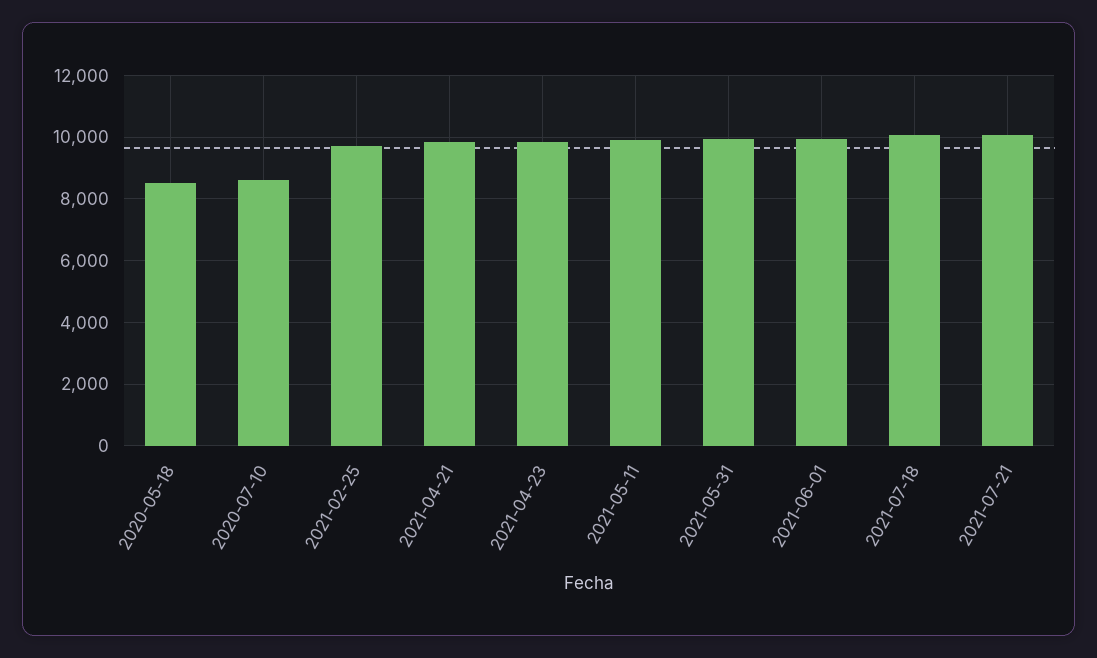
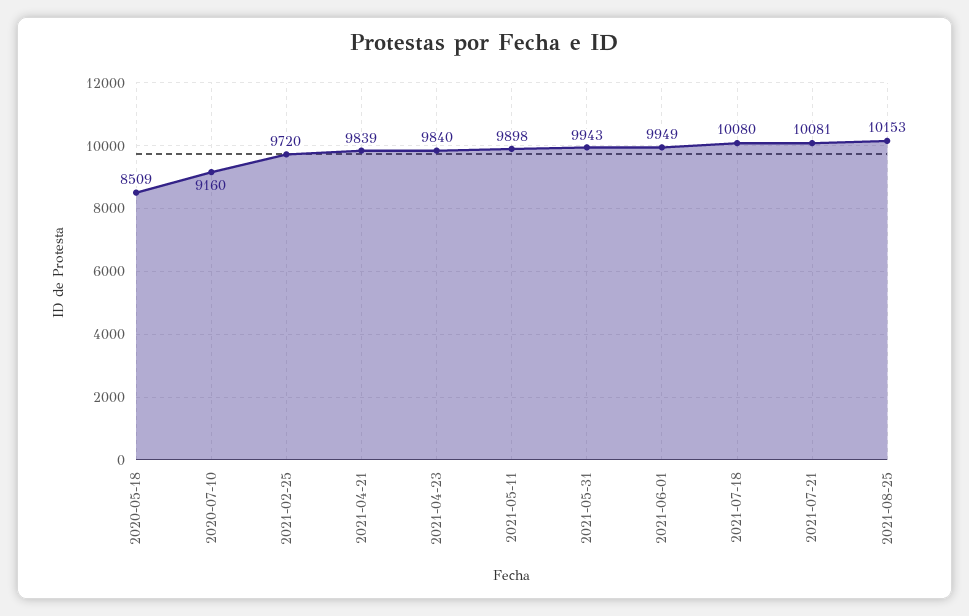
2020-07-10: 8600 -> 9160
2021-08-25: none -> 10153

